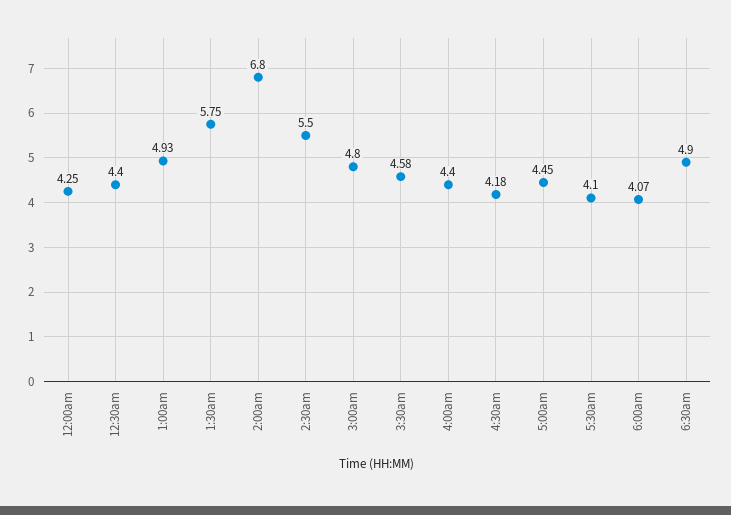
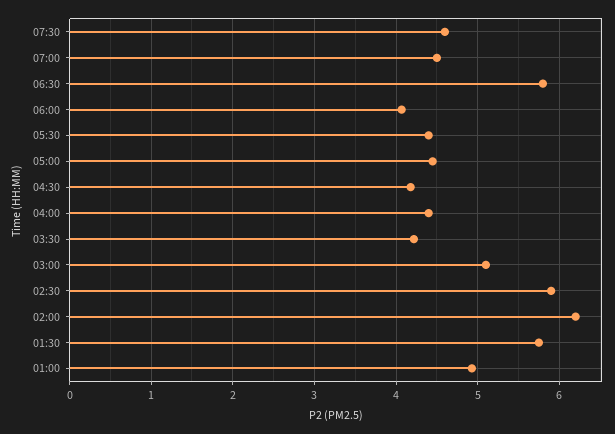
12:00am: 4.25 -> none
12:30am: 4.4 -> none
2:00am: 6.8 -> 6.2
2:30am: 5.5 -> 5.9
3:00am: 4.8 -> 5.1
3:30am: 4.58 -> 4.2
5:30am: 4.1 -> 4.4
6:30am: 4.9 -> 5.8
07:30: none -> 4.6
07:00: none -> 4.5

